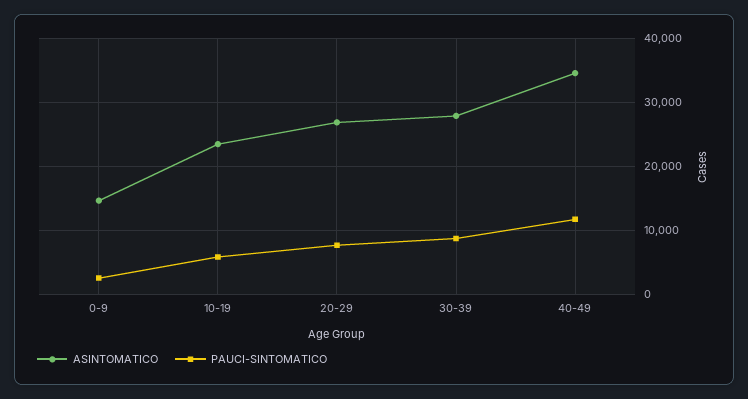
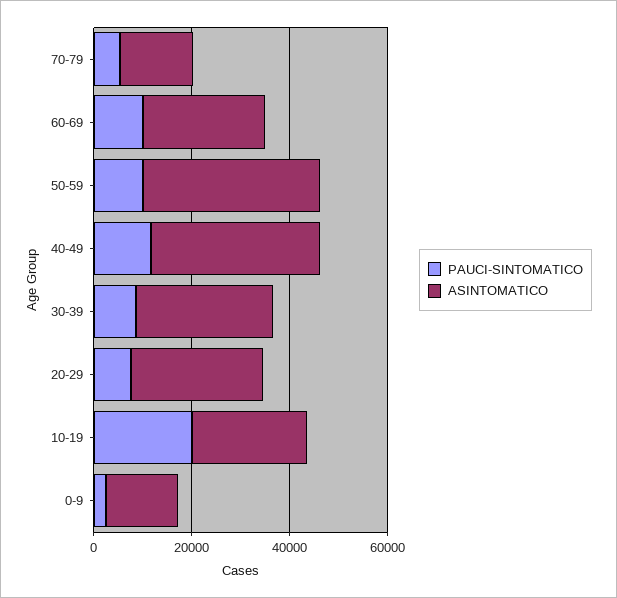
PAUCI-SINTOMATICO, 10-19: 6000 -> 20000
PAUCI-SINTOMATICO, 70-79: none -> 5000
ASINTOMATICO, 70-79: none -> 15000
PAUCI-SINTOMATICO, 60-69: none -> 10000
ASINTOMATICO, 60-69: none -> 25000
PAUCI-SINTOMATICO, 50-59: none -> 10000
ASINTOMATICO, 50-59: none -> 35000

